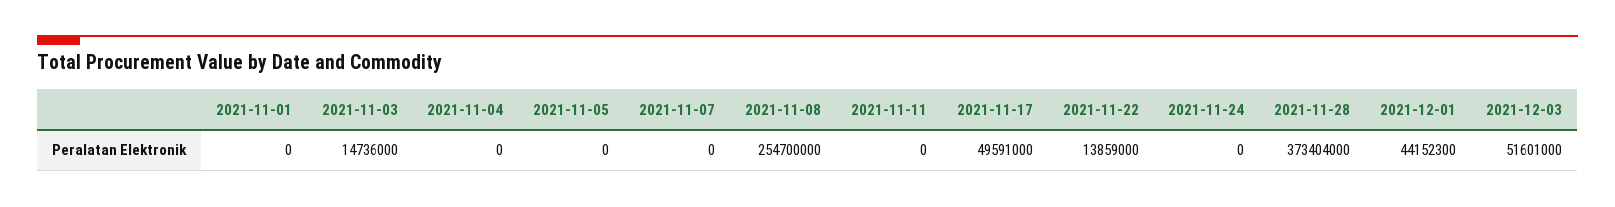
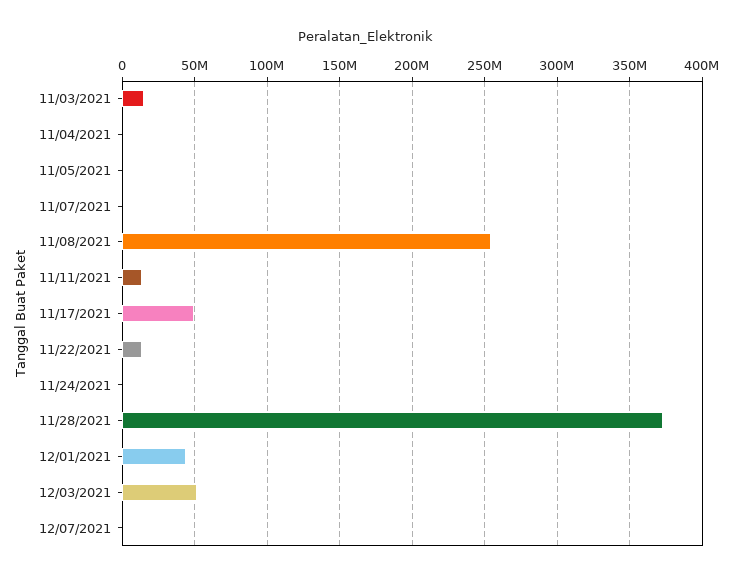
2021-11-01: 0 -> none
2021-11-11: 0 -> 15000000
12/07/2021: none -> 0

